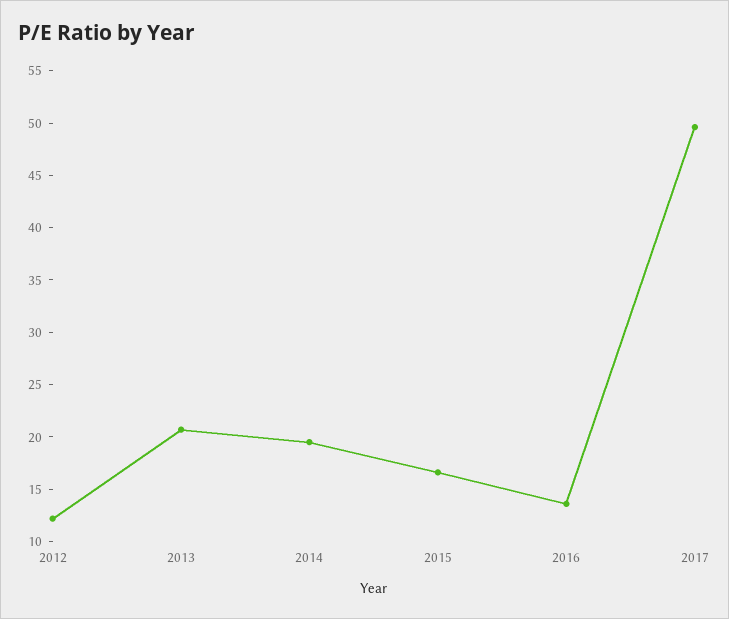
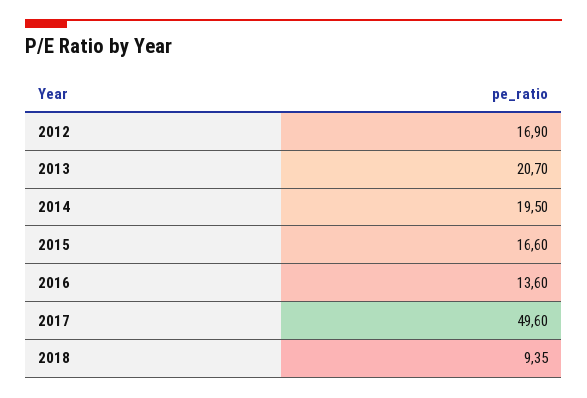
2012: 12 -> 16.9
2018: none -> 9.35

